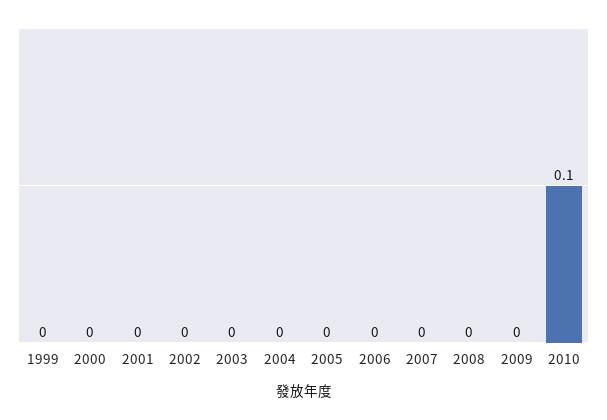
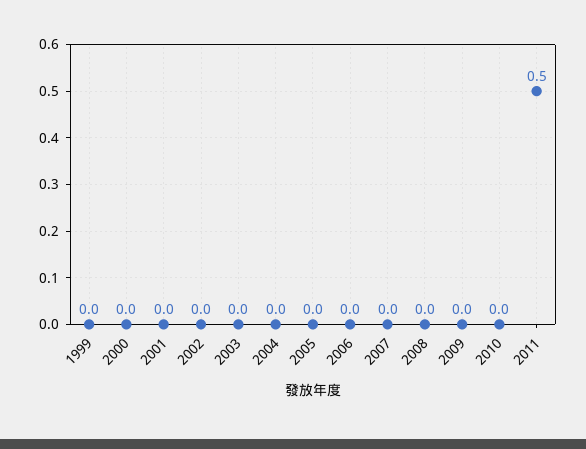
2010: 0.1 -> 0
2011: none -> 0.5

